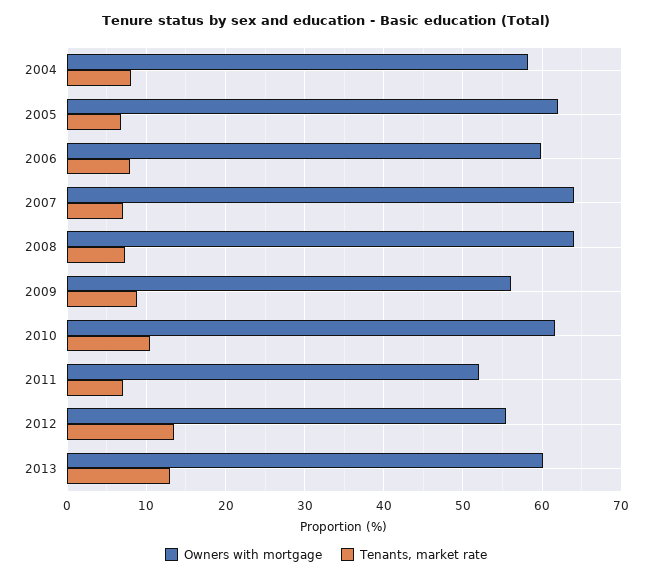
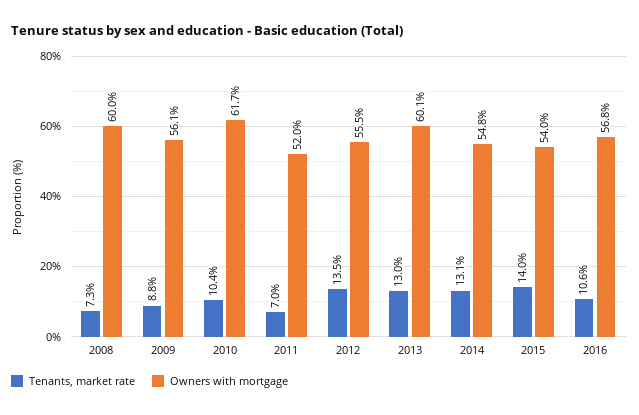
Owners with mortgage, 2004: 58 -> none
Tenants, market rate, 2004: 8 -> none
Owners with mortgage, 2005: 62 -> none
Tenants, market rate, 2005: 7 -> none
Owners with mortgage, 2006: 60 -> none
Tenants, market rate, 2006: 8 -> none
Owners with mortgage, 2007: 64 -> none
Tenants, market rate, 2007: 7 -> none
Owners with mortgage, 2008: 64 -> 60
Tenants, market rate, 2014: none -> 13.1
Owners with mortgage, 2014: none -> 54.8
Tenants, market rate, 2015: none -> 14
Owners with mortgage, 2015: none -> 54
Tenants, market rate, 2016: none -> 10.6
Owners with mortgage, 2016: none -> 56.8

